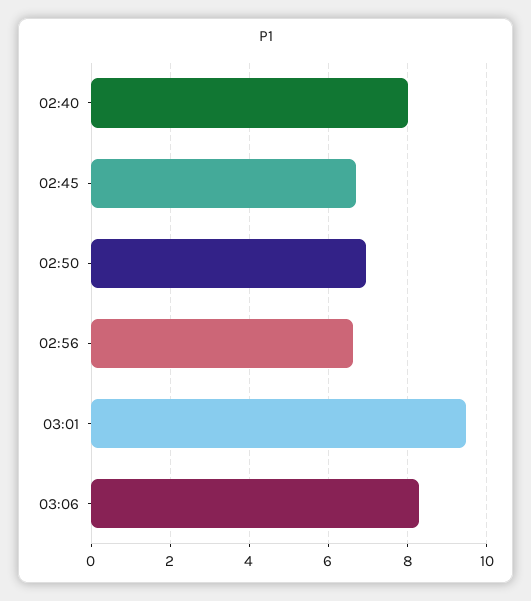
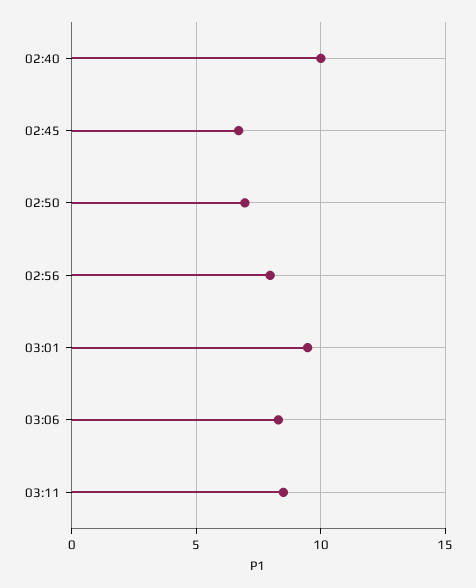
02:40: 8 -> 10
02:56: 6.6 -> 8
03:11: none -> 8.5

